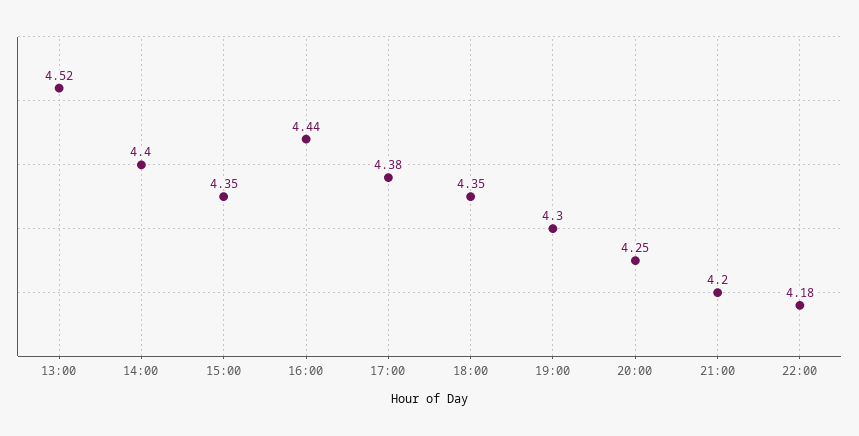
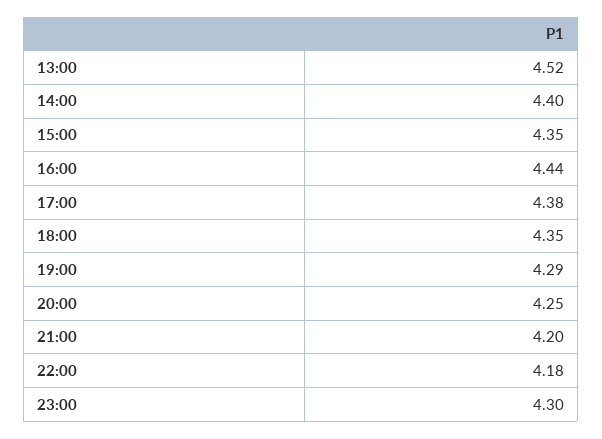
19:00: 4.3 -> 4.29
23:00: none -> 4.3

